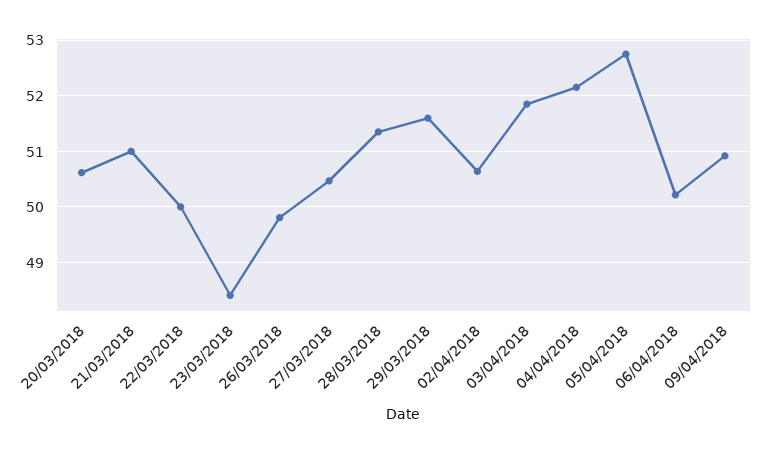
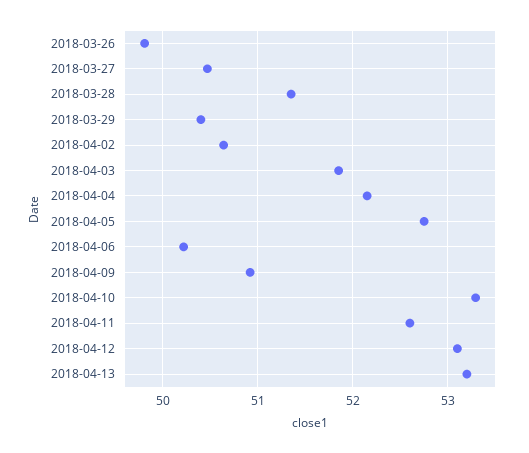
20/03/2018: 50.6 -> none
21/03/2018: 51 -> none
22/03/2018: 50 -> none
23/03/2018: 48.4 -> none
29/03/2018: 51.6 -> 50.4
2018-04-10: none -> 53.3
2018-04-11: none -> 52.6
2018-04-12: none -> 53.1
2018-04-13: none -> 53.2

